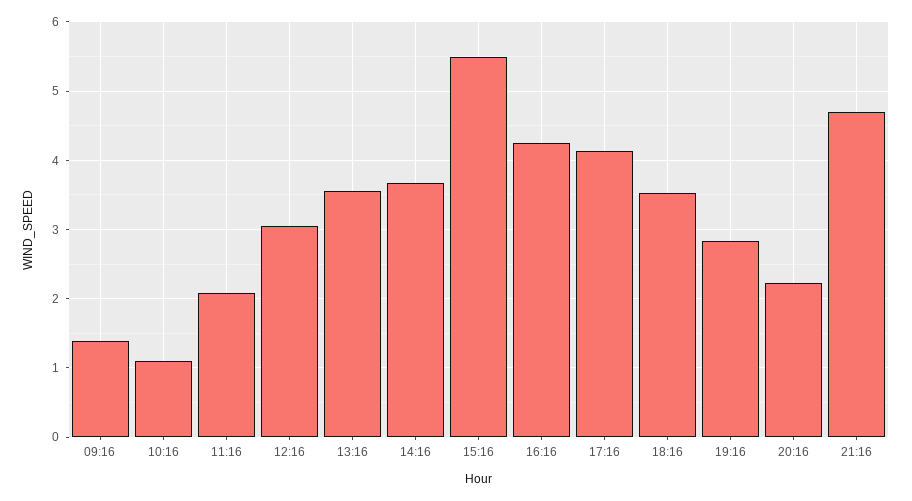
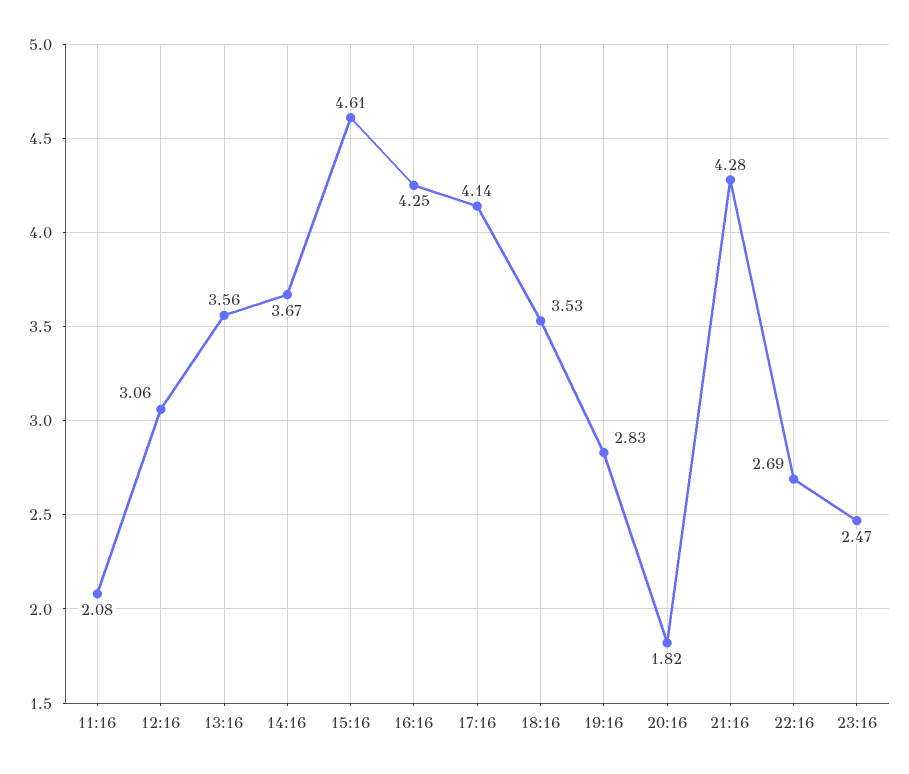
09:16: 1.4 -> none
10:16: 1.1 -> none
15:16: 5.5 -> 4.61
20:16: 2.2 -> 1.82
21:16: 4.7 -> 4.28
22:16: none -> 2.69
23:16: none -> 2.47

